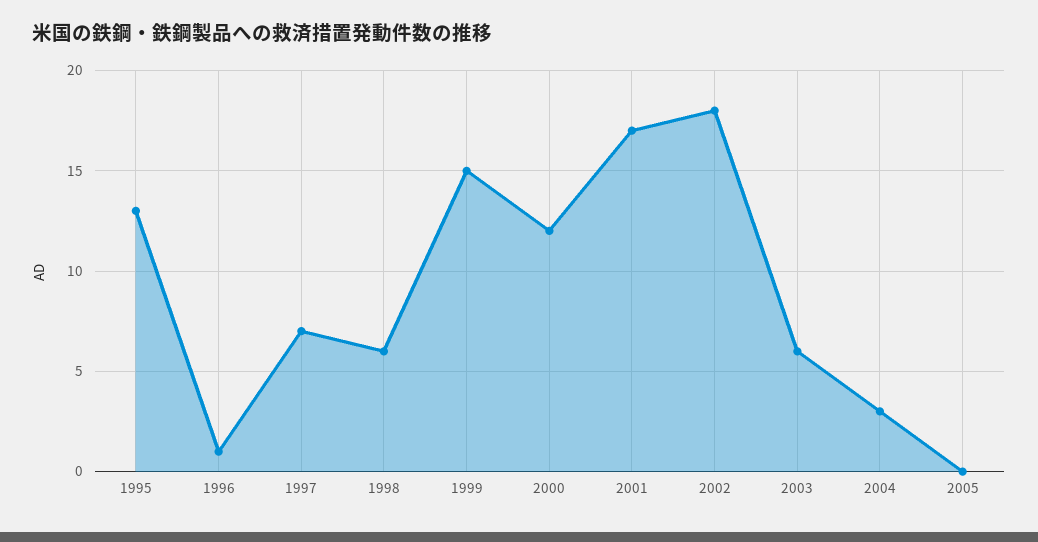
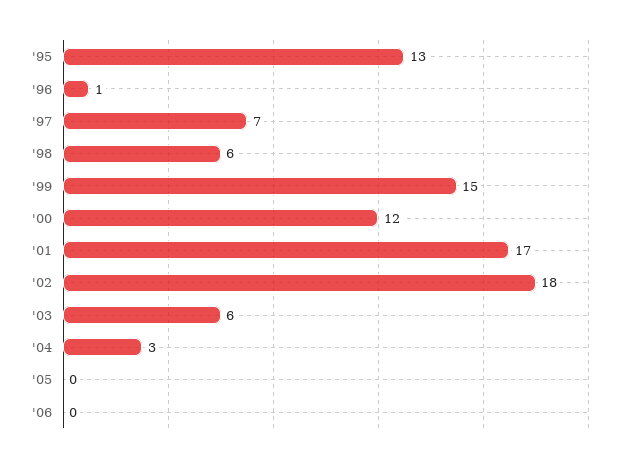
'06: none -> 0

